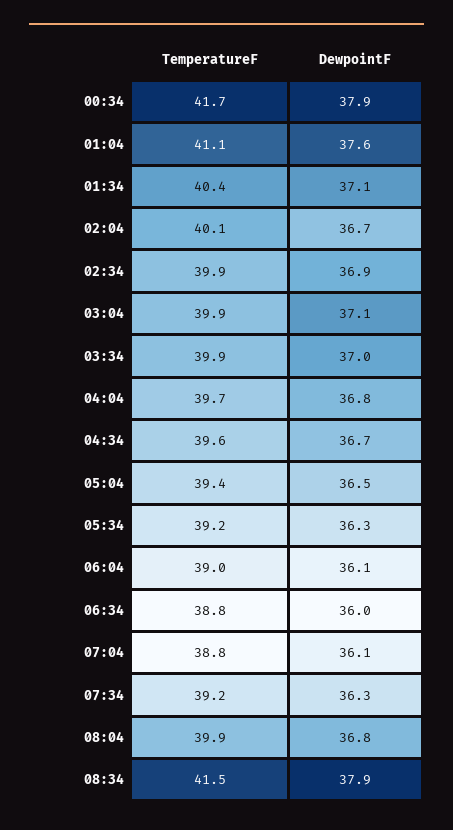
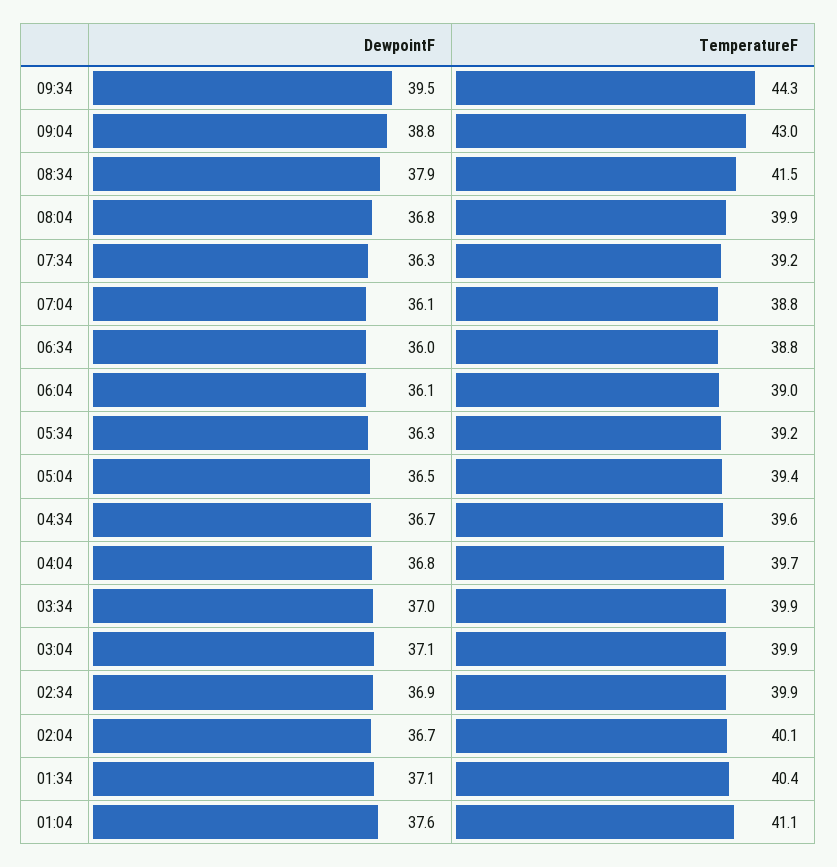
TemperatureF, 00:34: 41.7 -> none
DewpointF, 00:34: 37.9 -> none
DewpointF, 09:34: none -> 39.5
TemperatureF, 09:34: none -> 44.3
DewpointF, 09:04: none -> 38.8
TemperatureF, 09:04: none -> 43

